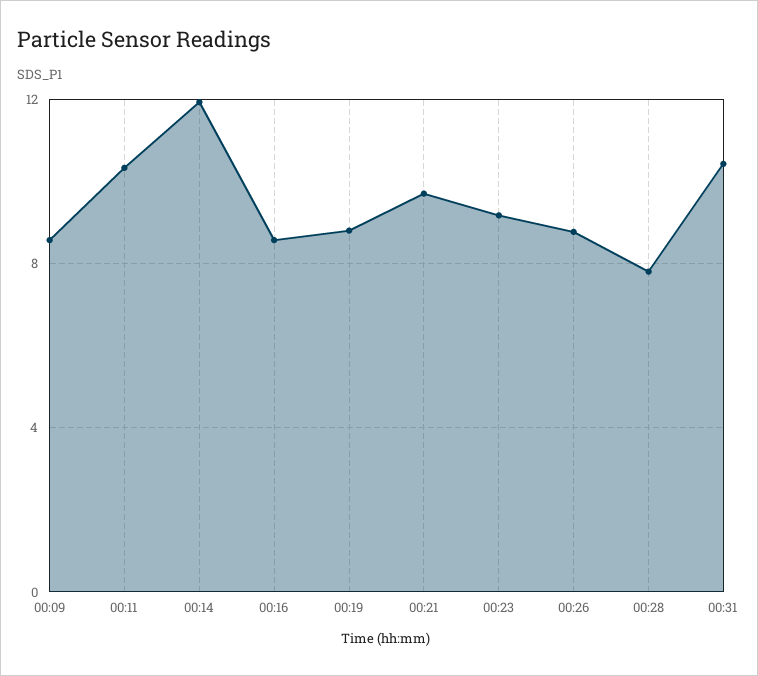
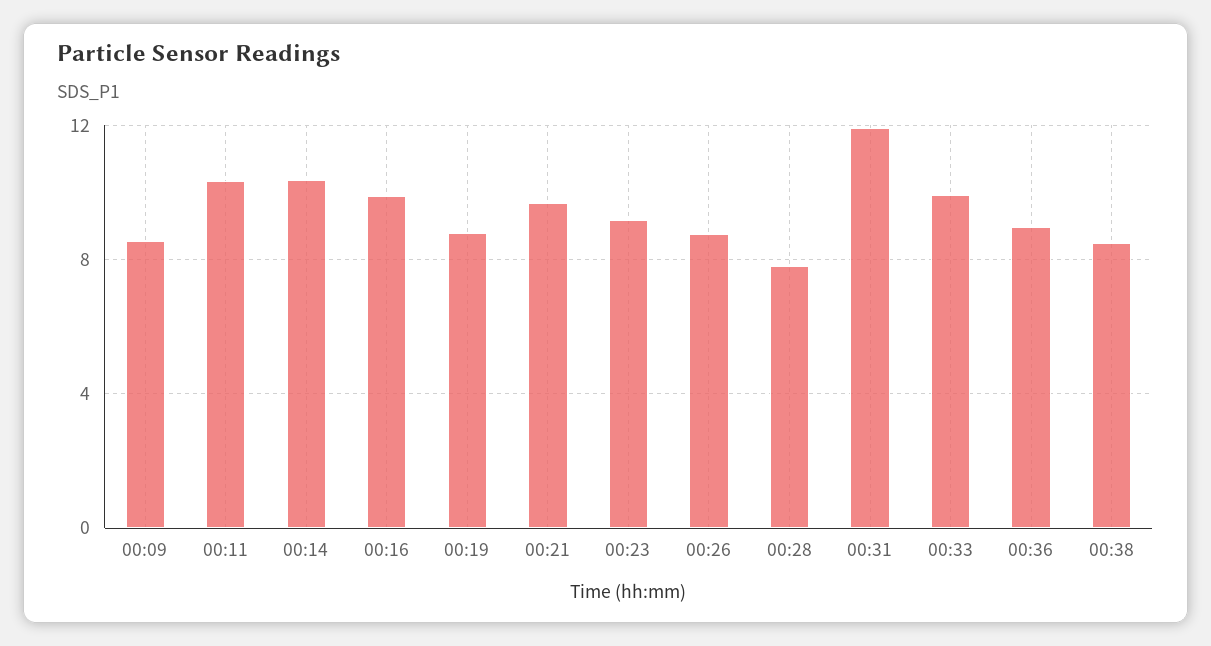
00:14: 12 -> 10.5
00:16: 8.5 -> 10
00:31: 10.5 -> 12
00:33: none -> 10
00:36: none -> 9
00:38: none -> 8.5

